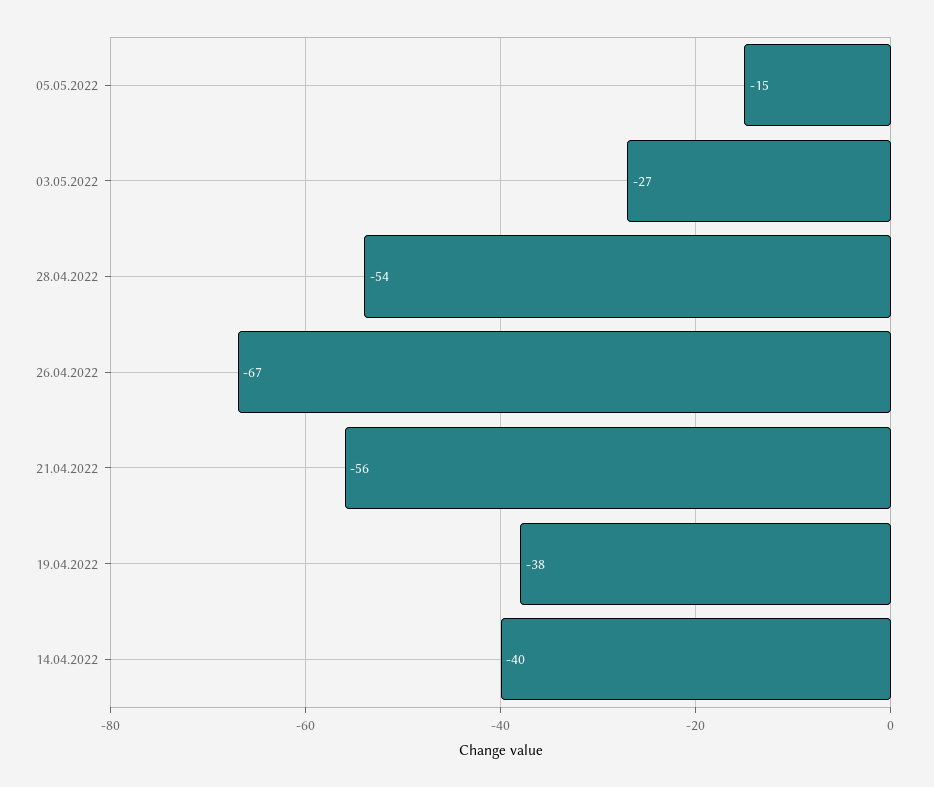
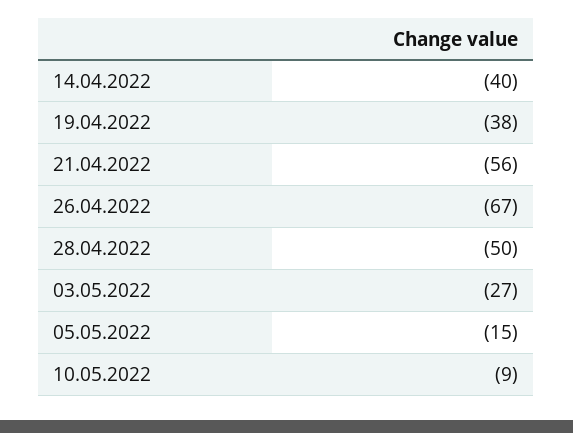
28.04.2022: -54 -> -50
10.05.2022: none -> -9

